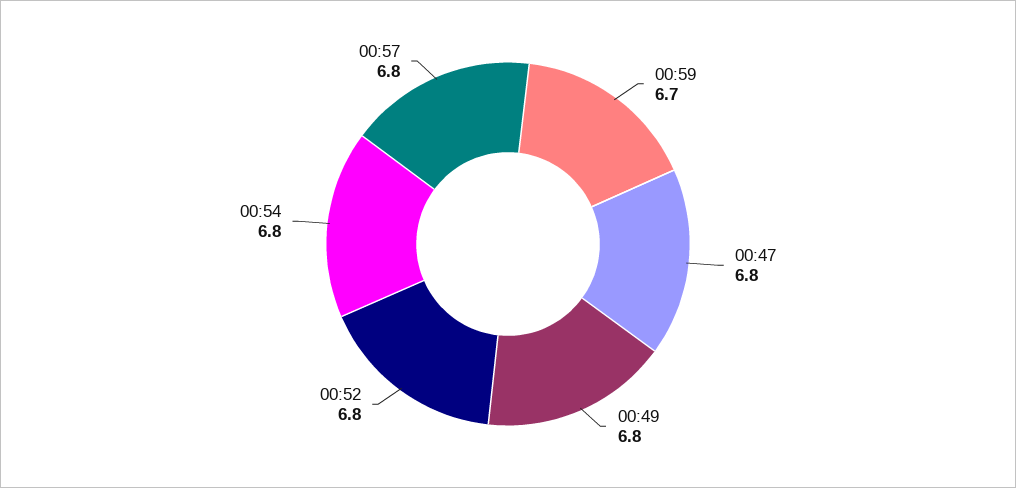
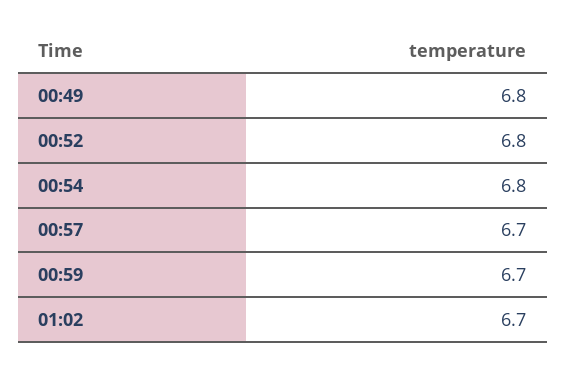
00:47: 6.8 -> none
00:57: 6.8 -> 6.7
01:02: none -> 6.7

